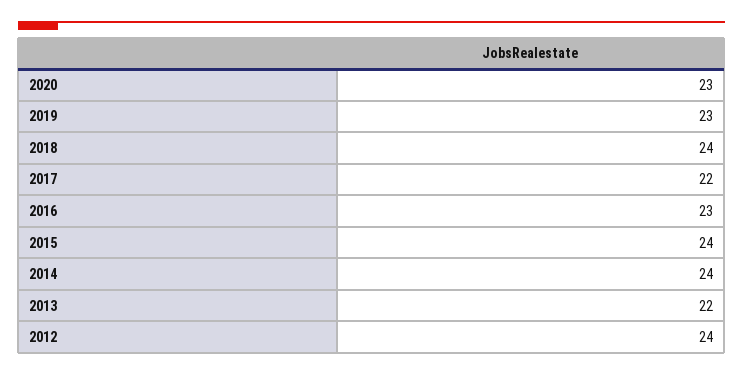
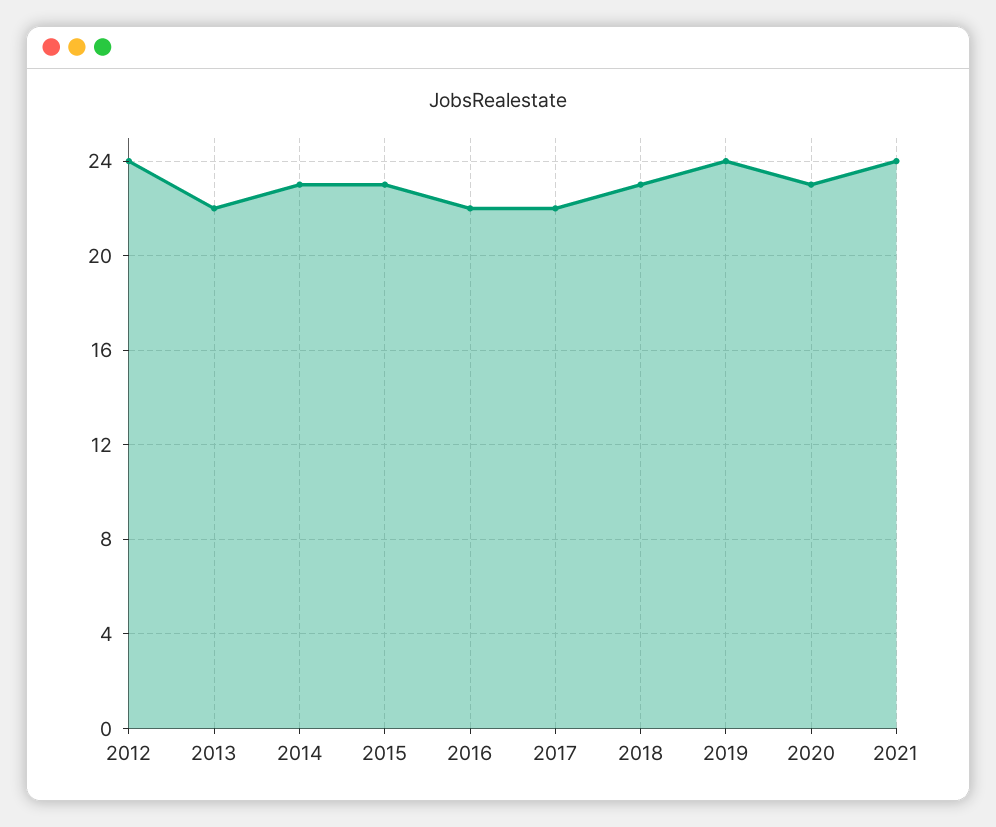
2019: 23 -> 24
2018: 24 -> 23
2016: 23 -> 22
2015: 24 -> 23
2014: 24 -> 23
2021: none -> 24

